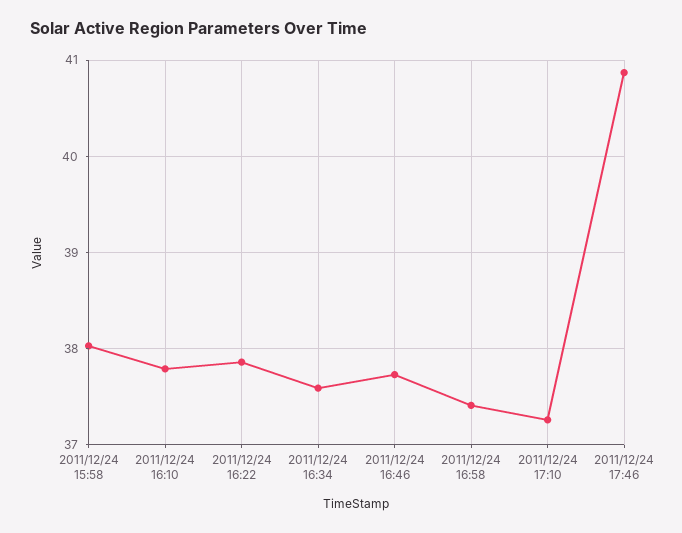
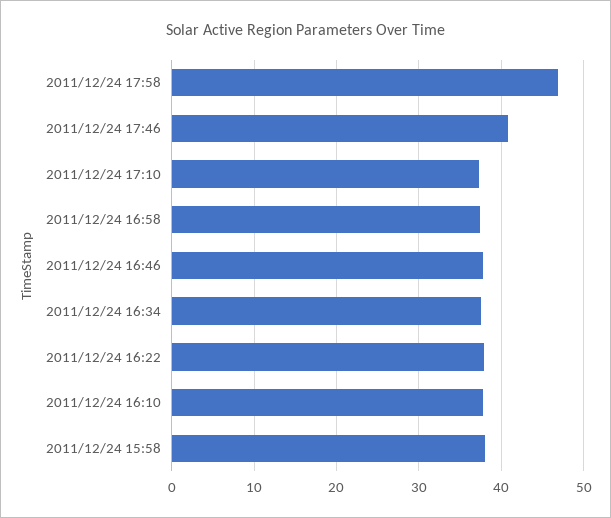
2011/12/24 17:58: none -> 47

